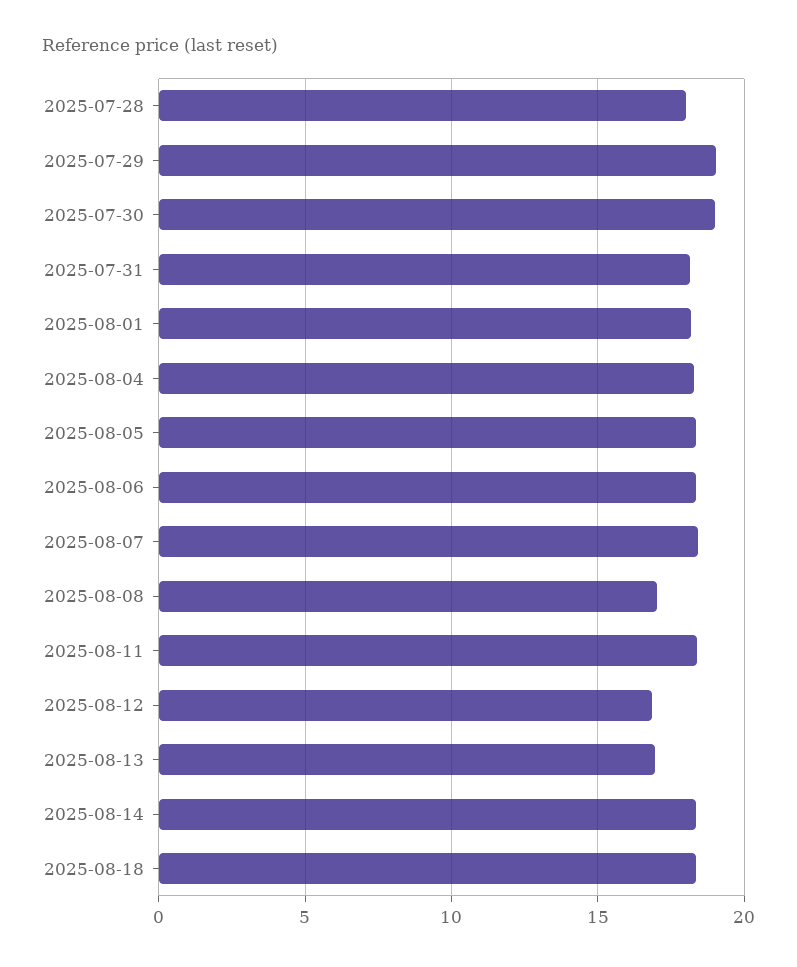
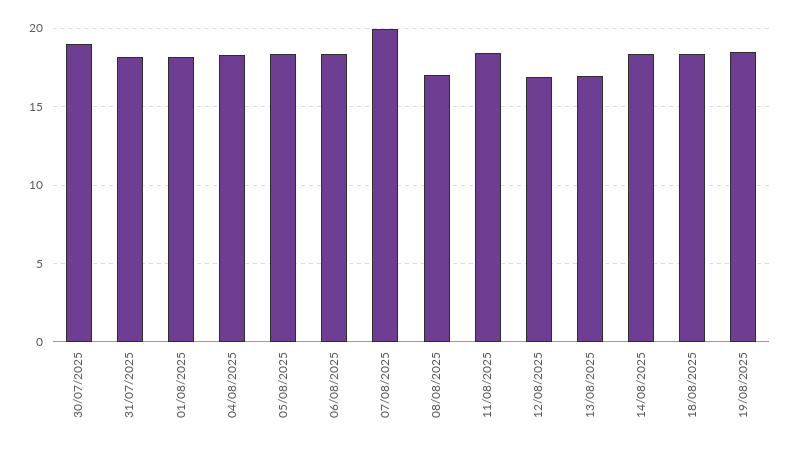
2025-07-28: 18 -> none
2025-07-29: 19 -> none
2025-08-07: 18.5 -> 20
19/08/2025: none -> 18.5

